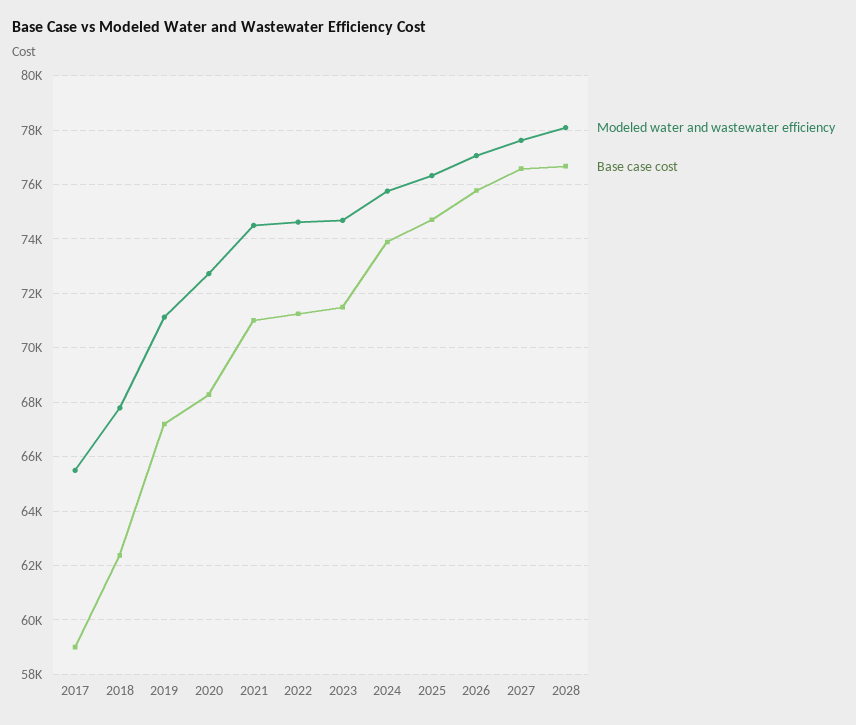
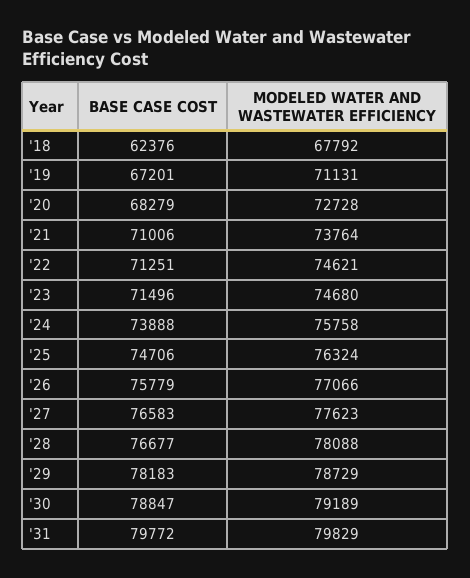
Modeled water and wastewater efficiency, 2017: 65500 -> none
Base case cost, 2017: 59000 -> none
Modeled water and wastewater efficiency, 2021: 74500 -> 73764
Base case cost, '29: none -> 78183
Modeled water and wastewater efficiency, '29: none -> 78729
Base case cost, '30: none -> 78847
Modeled water and wastewater efficiency, '30: none -> 79189
Base case cost, '31: none -> 79772
Modeled water and wastewater efficiency, '31: none -> 79829

